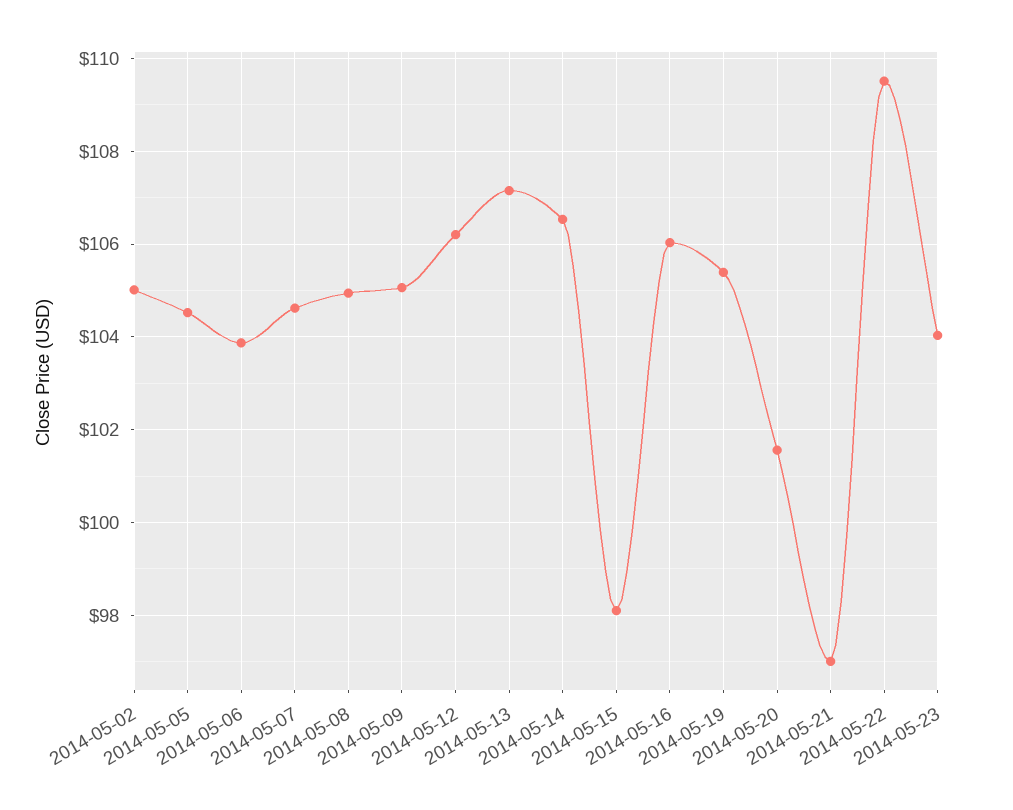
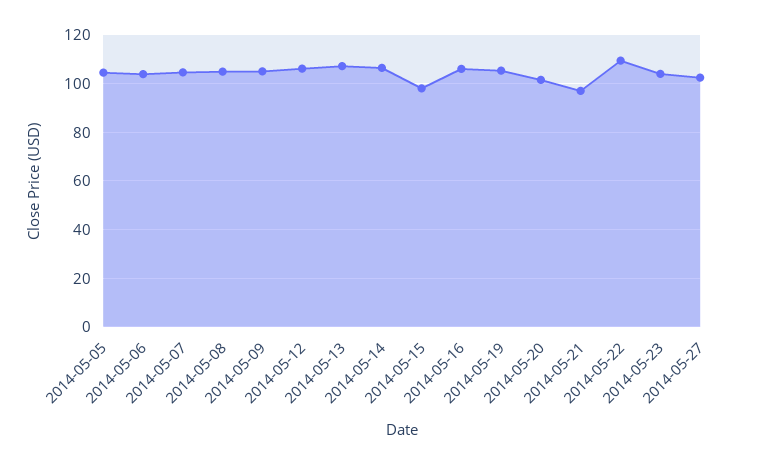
2014-05-02: 105 -> none
2014-05-27: none -> 102.5

